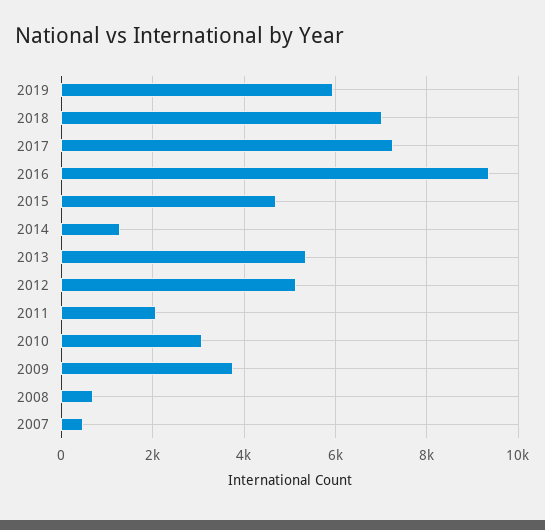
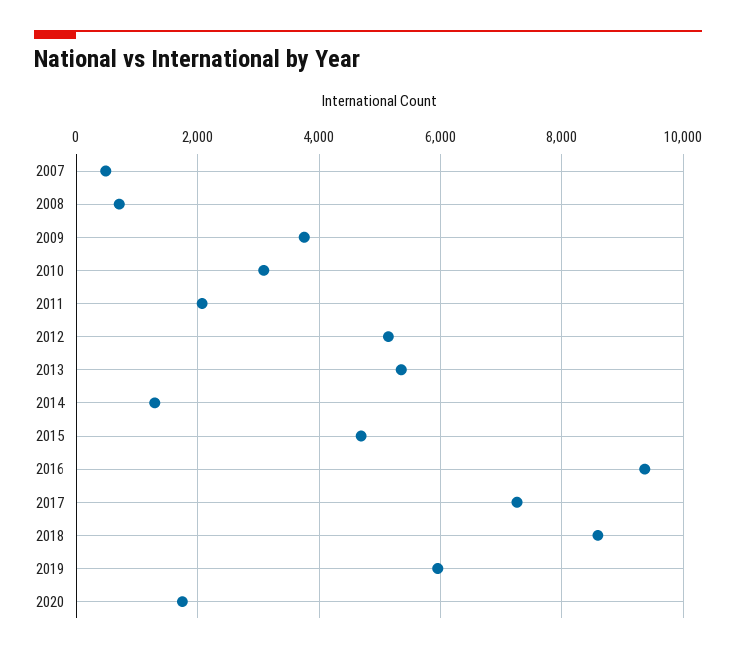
2018: 7000 -> 8600
2020: none -> 1800

